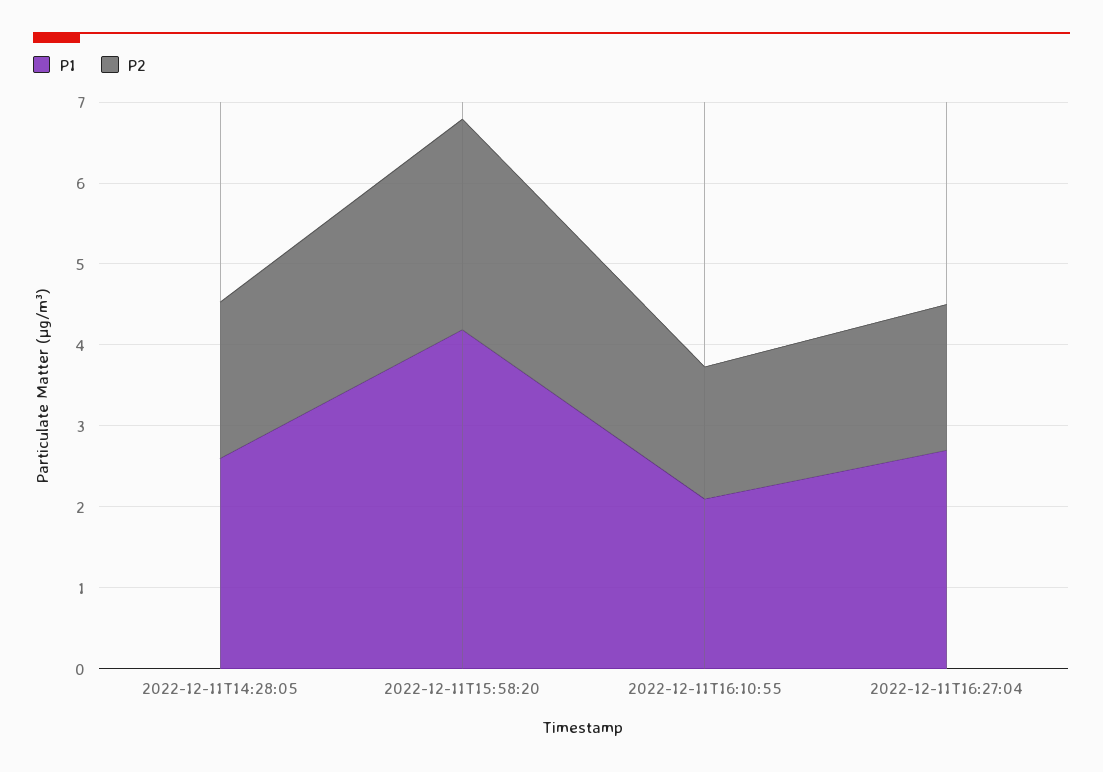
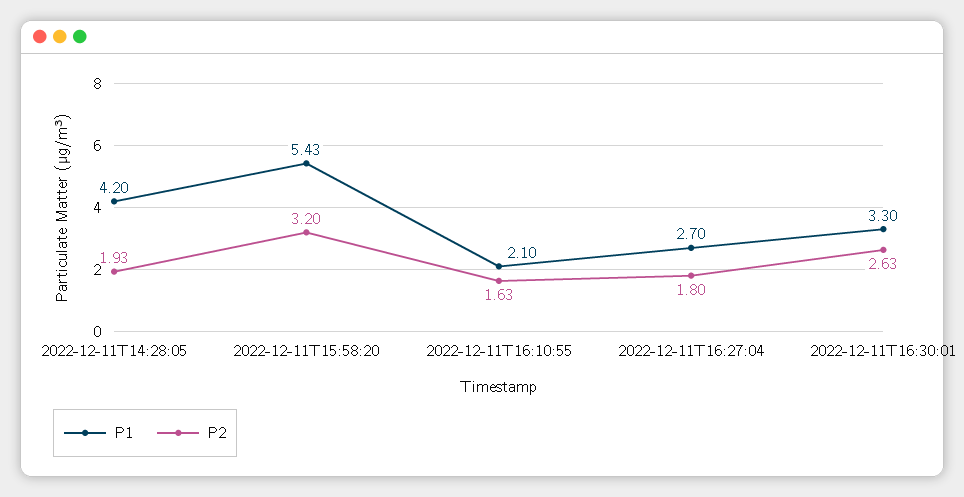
P1, 2022-12-11T14:28:05: 2.6 -> 4.2
P1, 2022-12-11T15:58:20: 4.2 -> 5.43
P2, 2022-12-11T15:58:20: 2.6 -> 3.2
P1, 2022-12-11T16:30:01: none -> 3.3
P2, 2022-12-11T16:30:01: none -> 2.63

